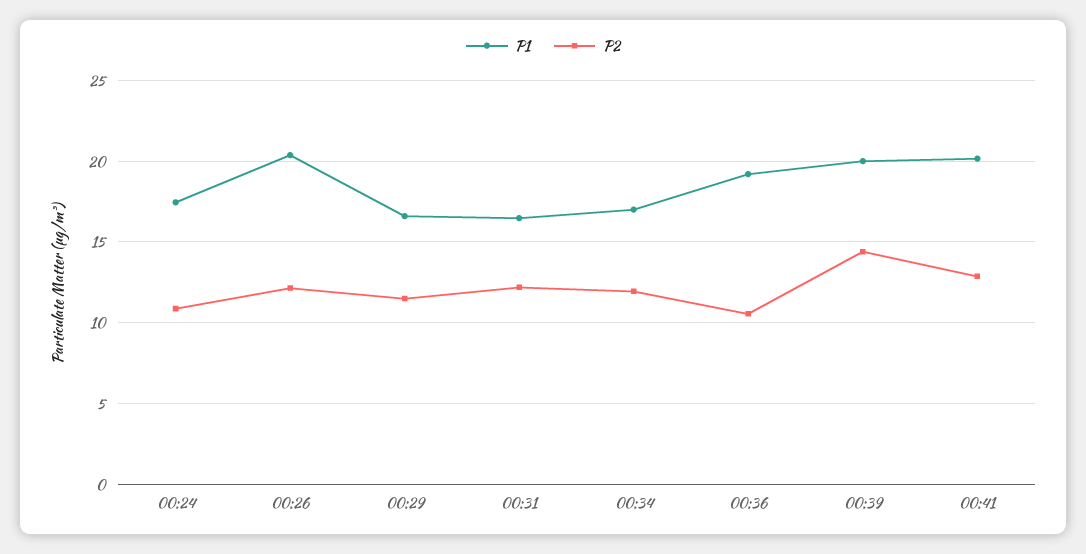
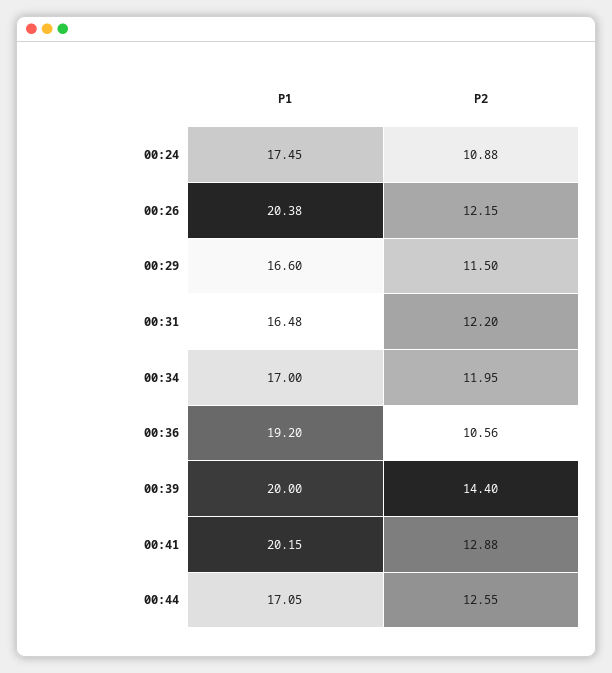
P1, 00:44: none -> 17.05
P2, 00:44: none -> 12.55

